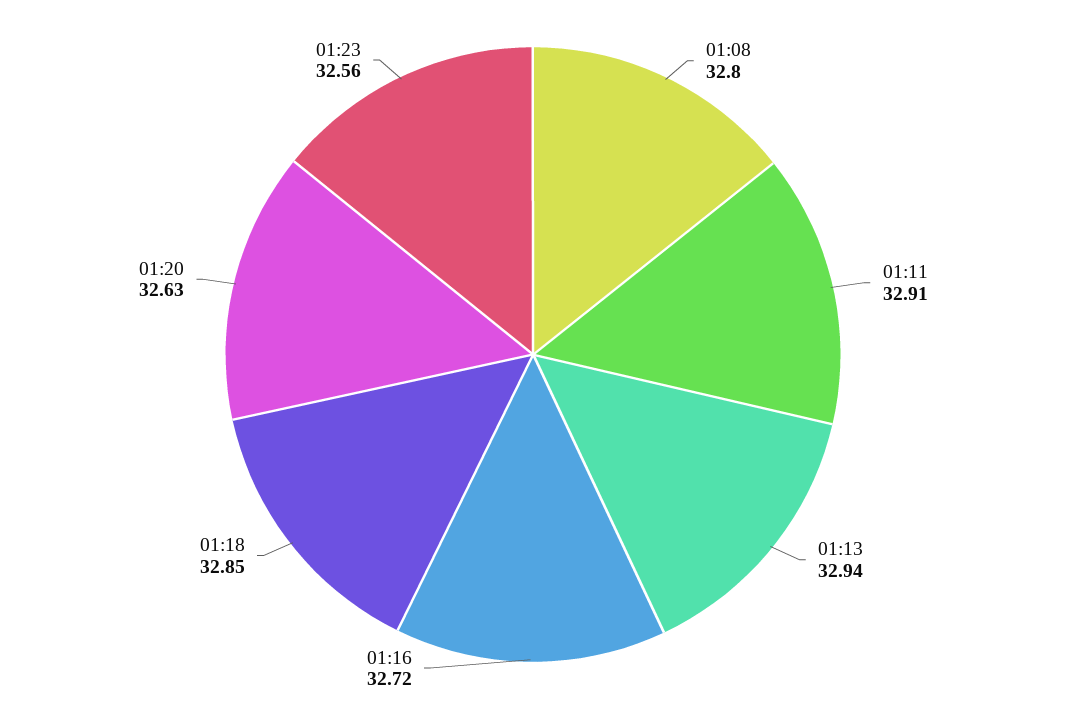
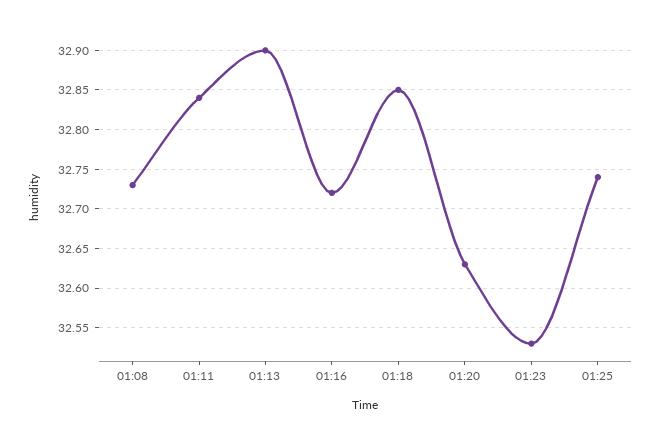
01:08: 32.8 -> 32.73
01:11: 32.91 -> 32.84
01:13: 32.94 -> 32.9
01:23: 32.56 -> 32.53
01:25: none -> 32.74

